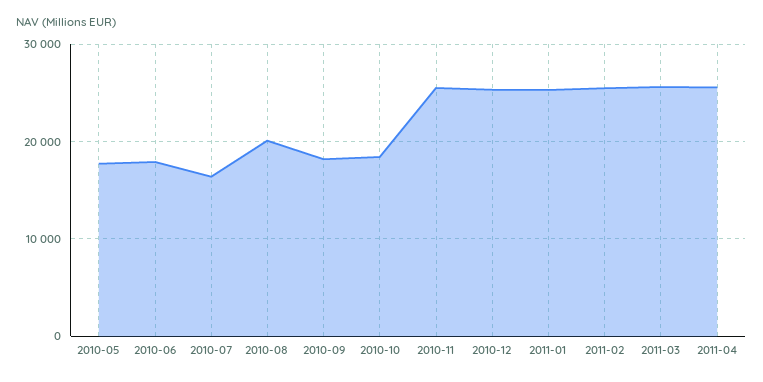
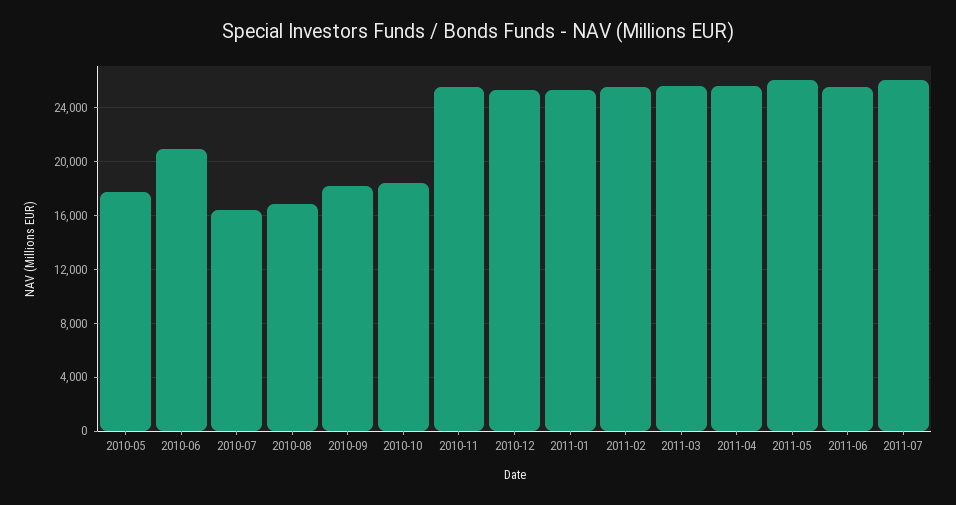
2010-06: 18000 -> 21000
2010-08: 20000 -> 17000
2011-05: none -> 26000
2011-06: none -> 25500
2011-07: none -> 26000

